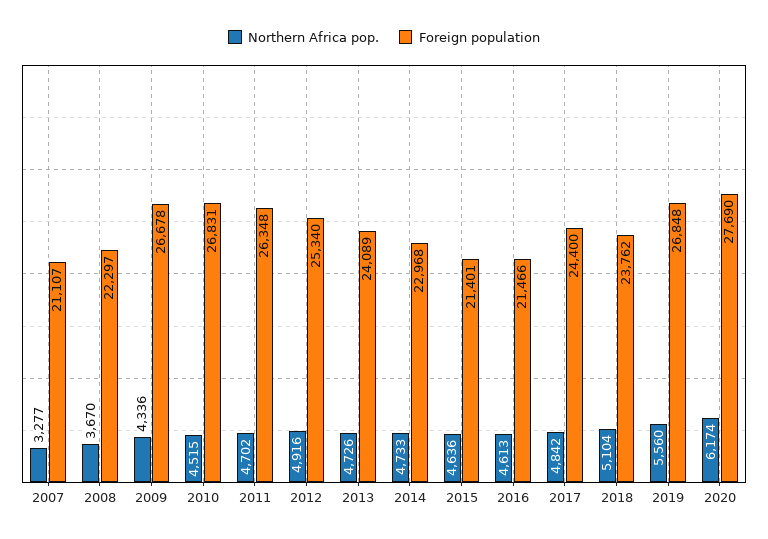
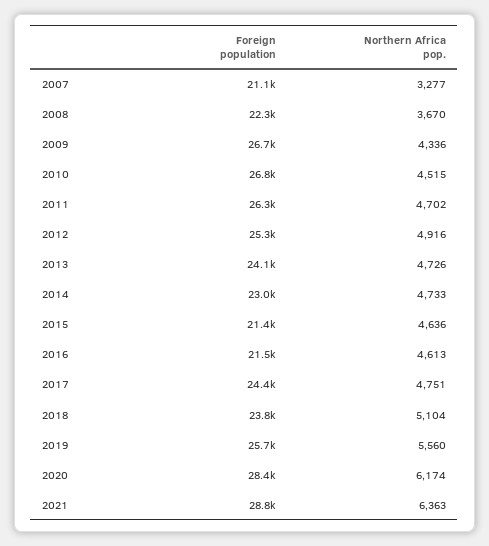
Northern Africa pop., 2017: 4842 -> 4751
Foreign population, 2019: 26848 -> 25700
Foreign population, 2020: 27690 -> 28400
Foreign population, 2021: none -> 28800
Northern Africa pop., 2021: none -> 6363

